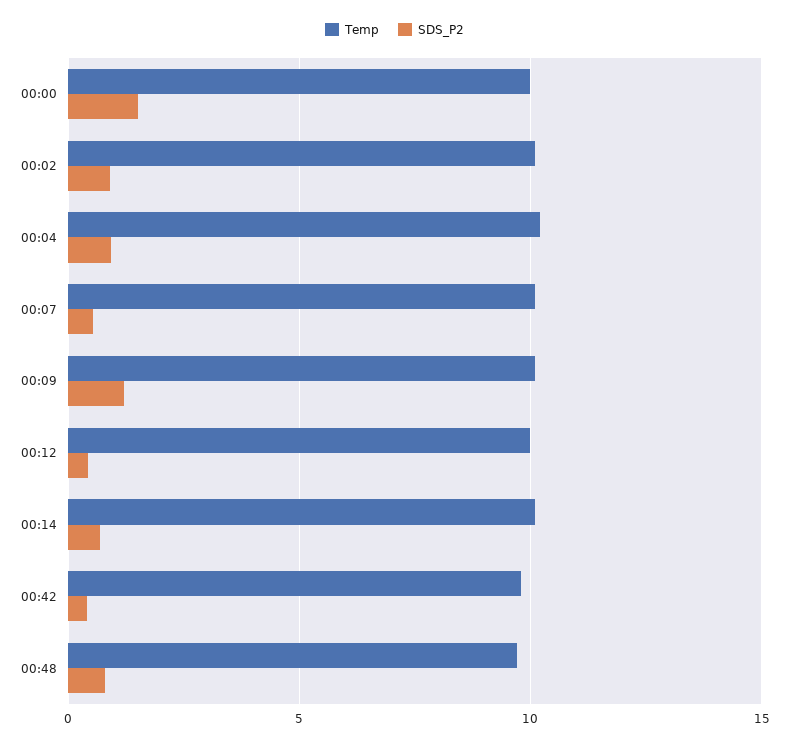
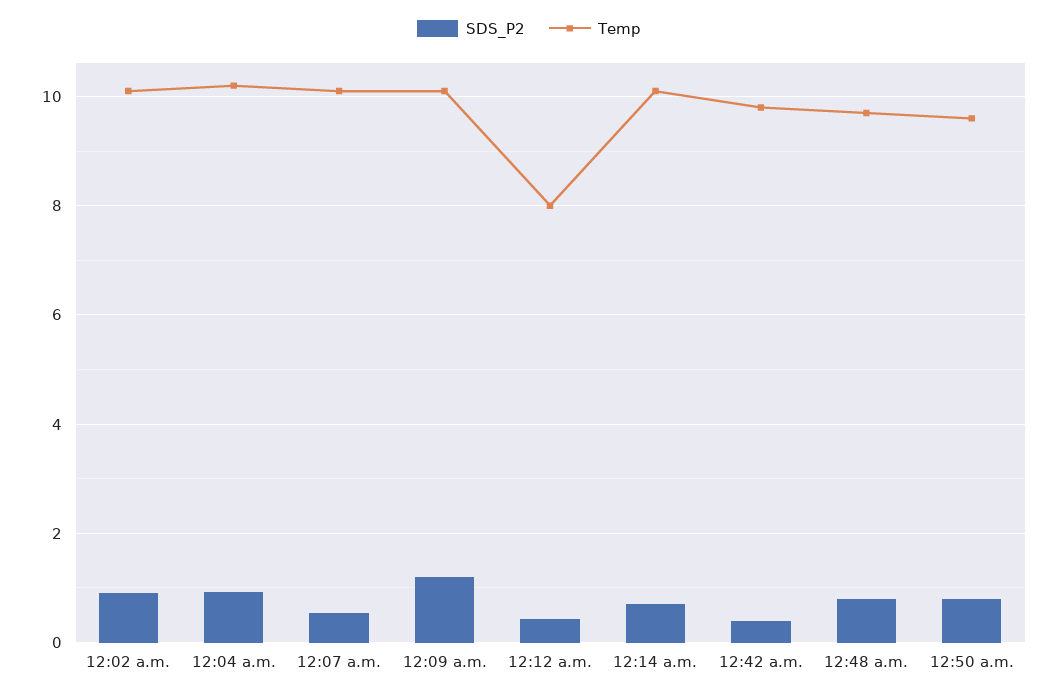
Temp, 00:00: 10 -> none
SDS_P2, 00:00: 1.5 -> none
Temp, 00:12: 10 -> 8
SDS_P2, 12:50 a.m.: none -> 0.8
Temp, 12:50 a.m.: none -> 9.6

